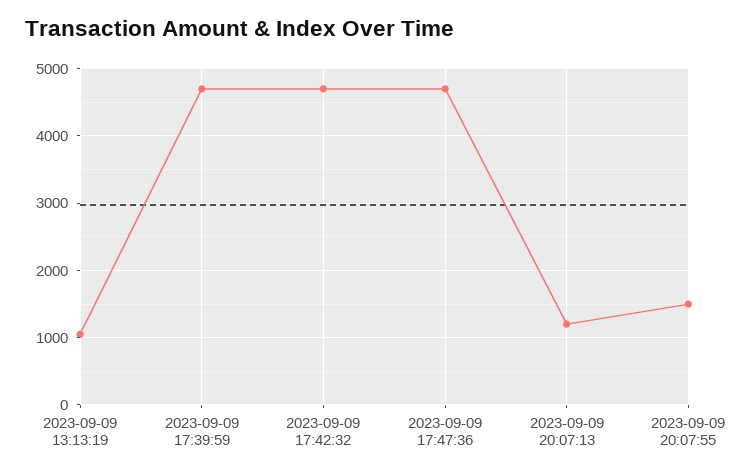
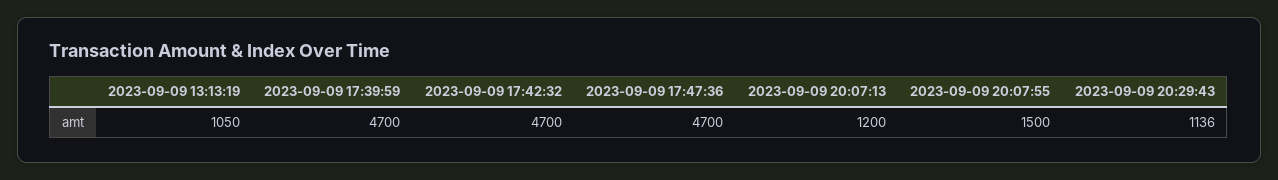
2023-09-09 20:29:43: none -> 1136

